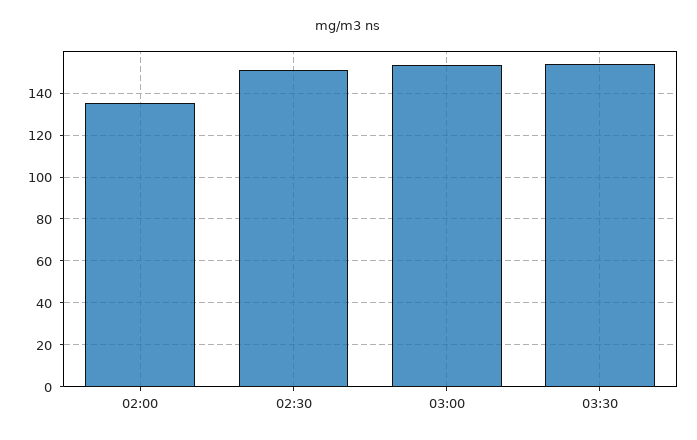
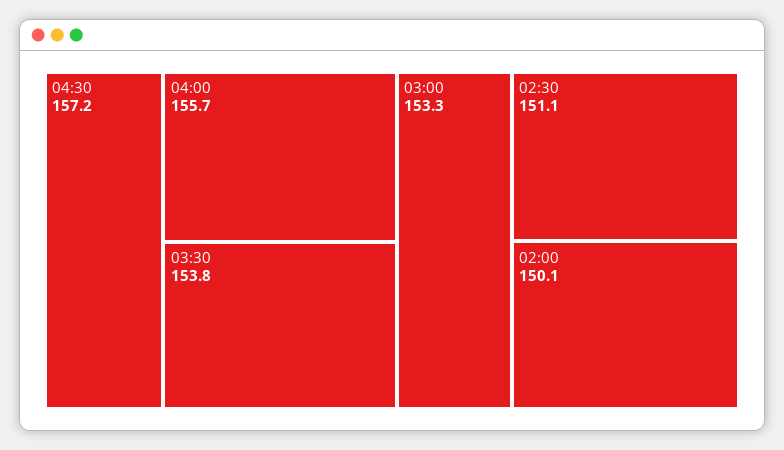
02:00: 135 -> 150.1
04:30: none -> 157.2
04:00: none -> 155.7

